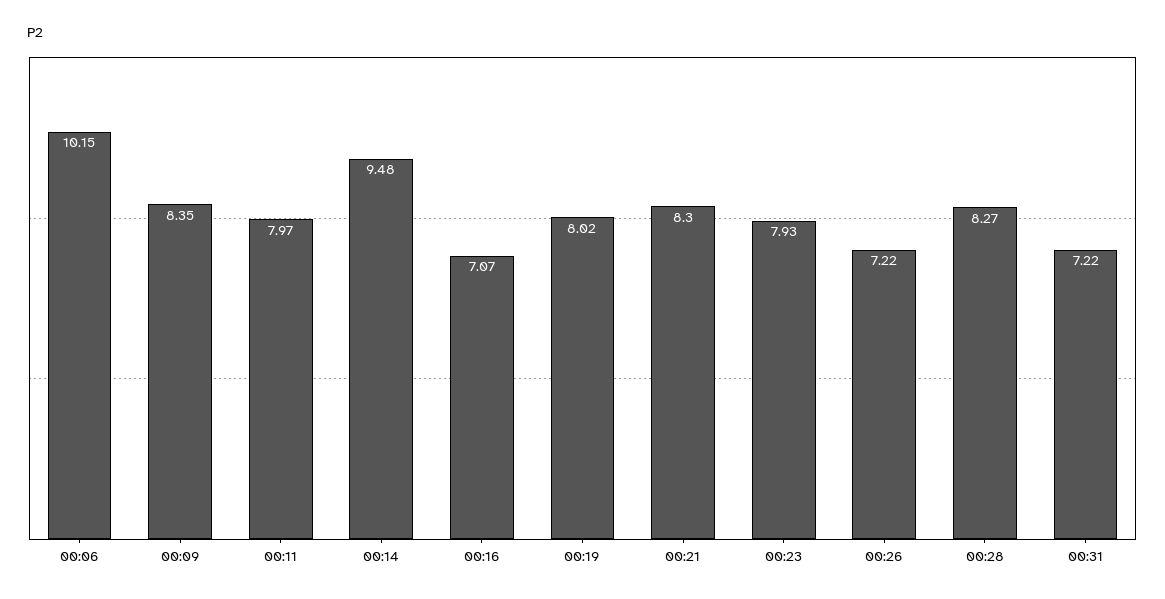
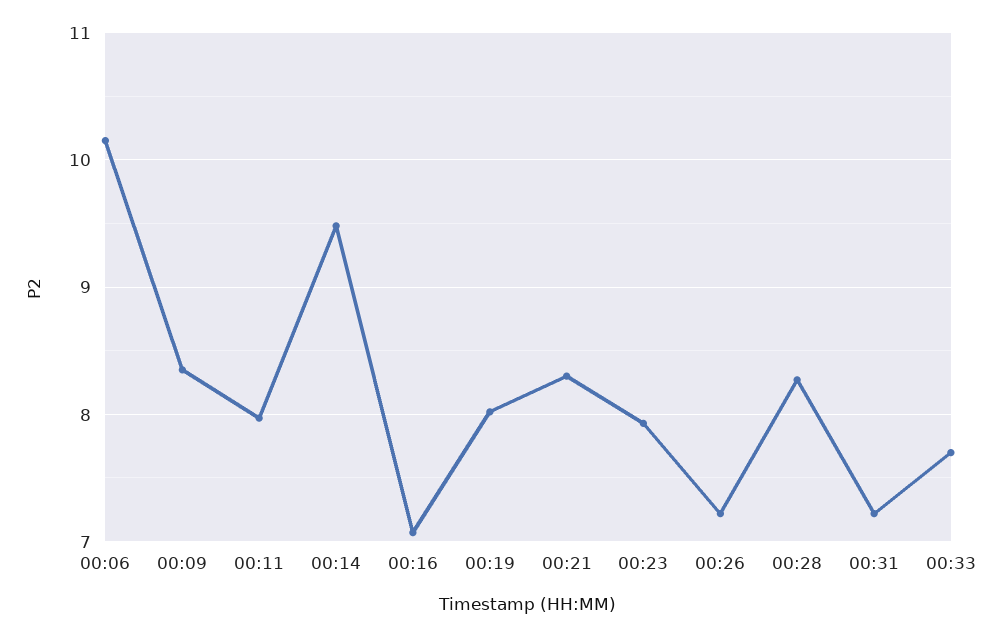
00:33: none -> 7.7

